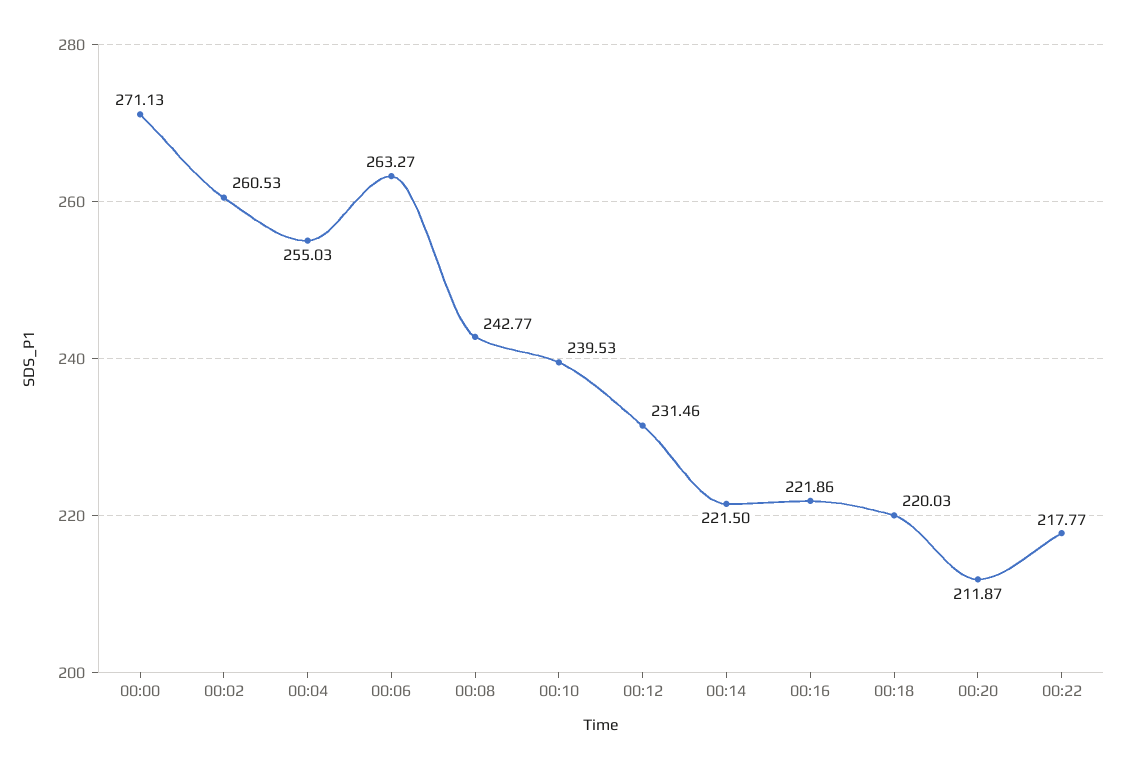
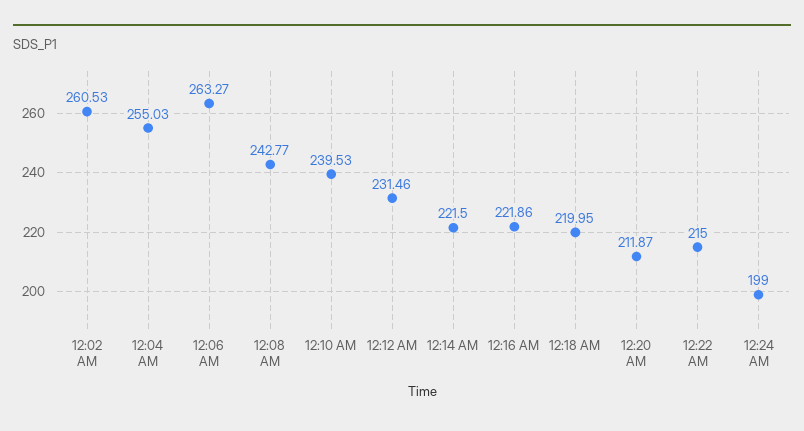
00:00: 271.13 -> none
00:18: 220.03 -> 219.95
00:22: 217.77 -> 215
12:24 AM: none -> 199

